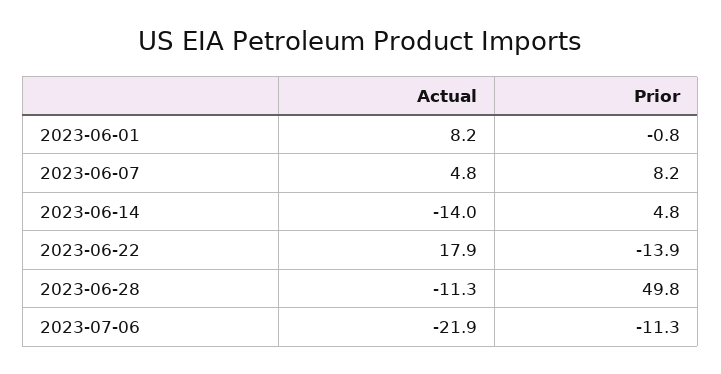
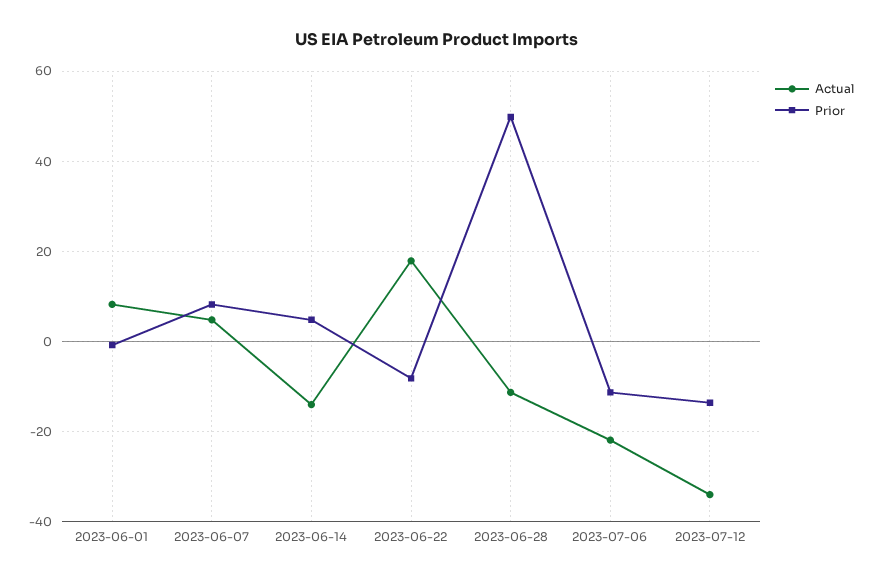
Prior, 2023-06-22: -13.9 -> -8
Actual, 2023-07-12: none -> -34
Prior, 2023-07-12: none -> -14

